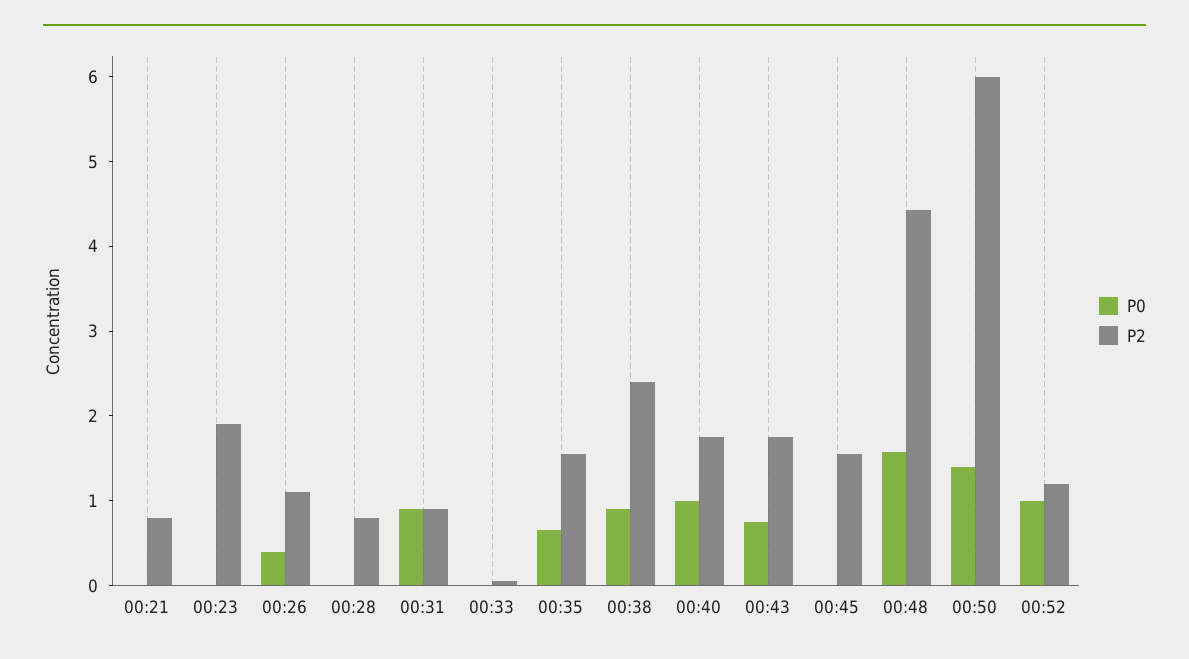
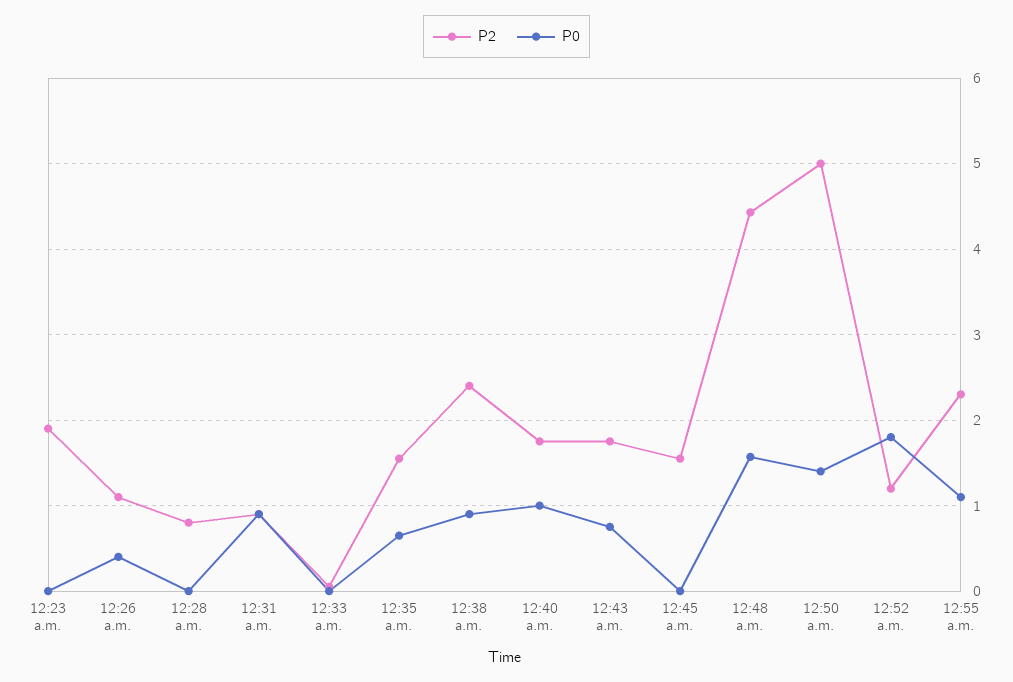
P0, 00:21: 0 -> none
P2, 00:21: 0.8 -> none
P2, 00:50: 6 -> 5
P0, 00:52: 1 -> 1.8
P2, 12:55 a.m.: none -> 2.3
P0, 12:55 a.m.: none -> 1.1

